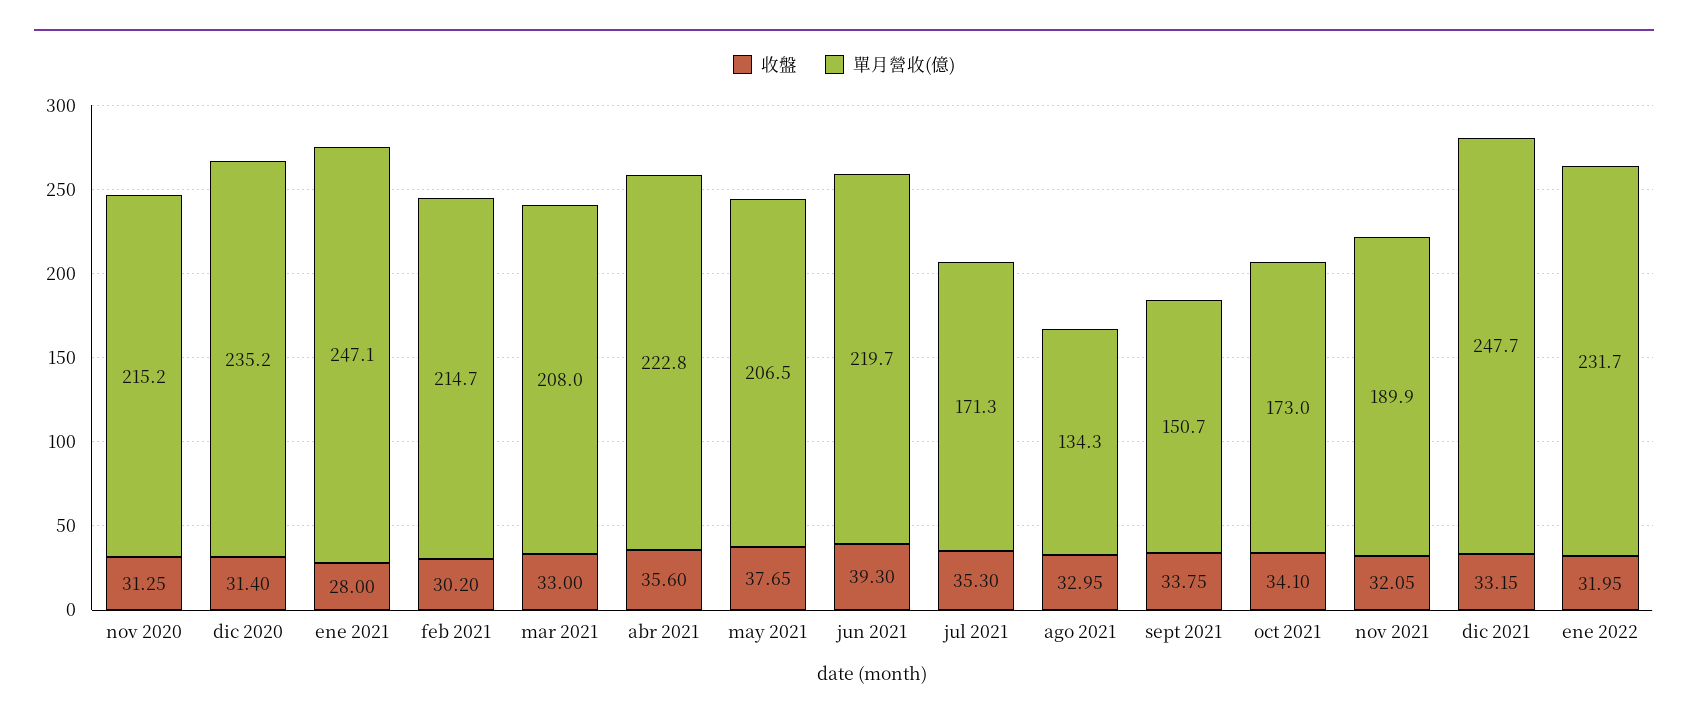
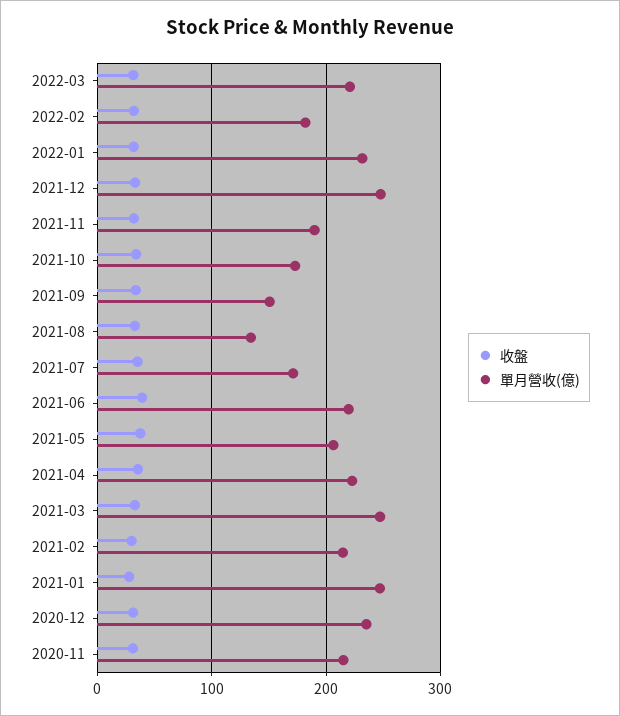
單月營收(億), mar 2021: 208 -> 250
收盤, 2022-03: none -> 30
單月營收(億), 2022-03: none -> 220
收盤, 2022-02: none -> 30
單月營收(億), 2022-02: none -> 180

